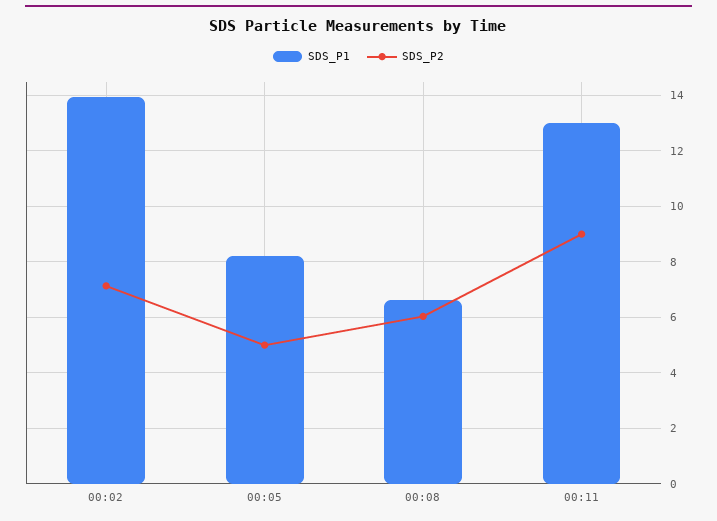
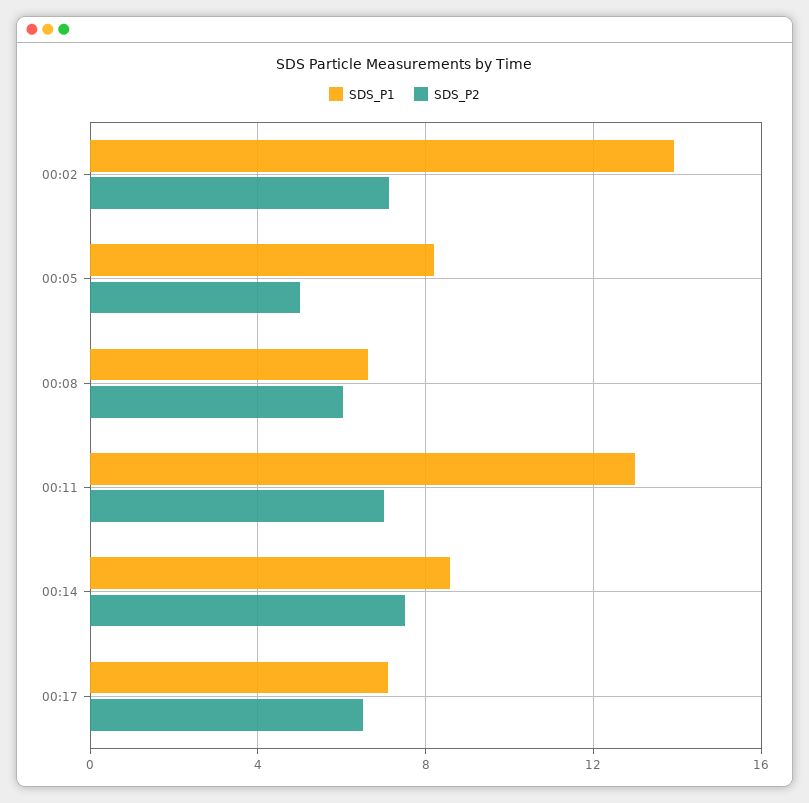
SDS_P2, 00:11: 9 -> 7
SDS_P1, 00:14: none -> 8.5
SDS_P2, 00:14: none -> 7.5
SDS_P1, 00:17: none -> 7
SDS_P2, 00:17: none -> 6.5

